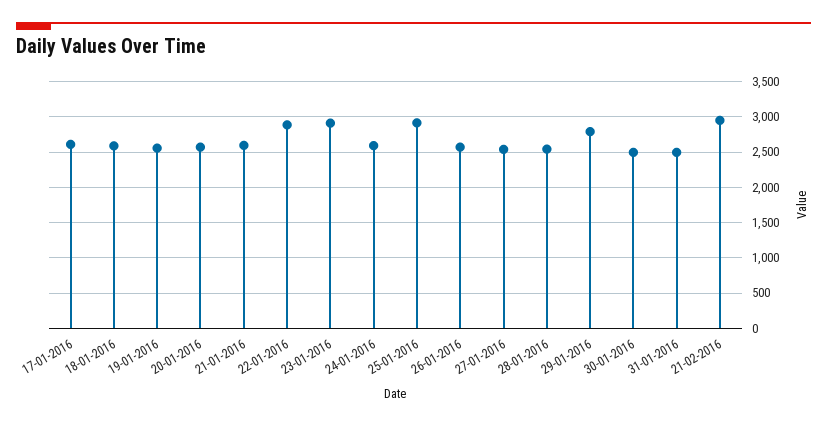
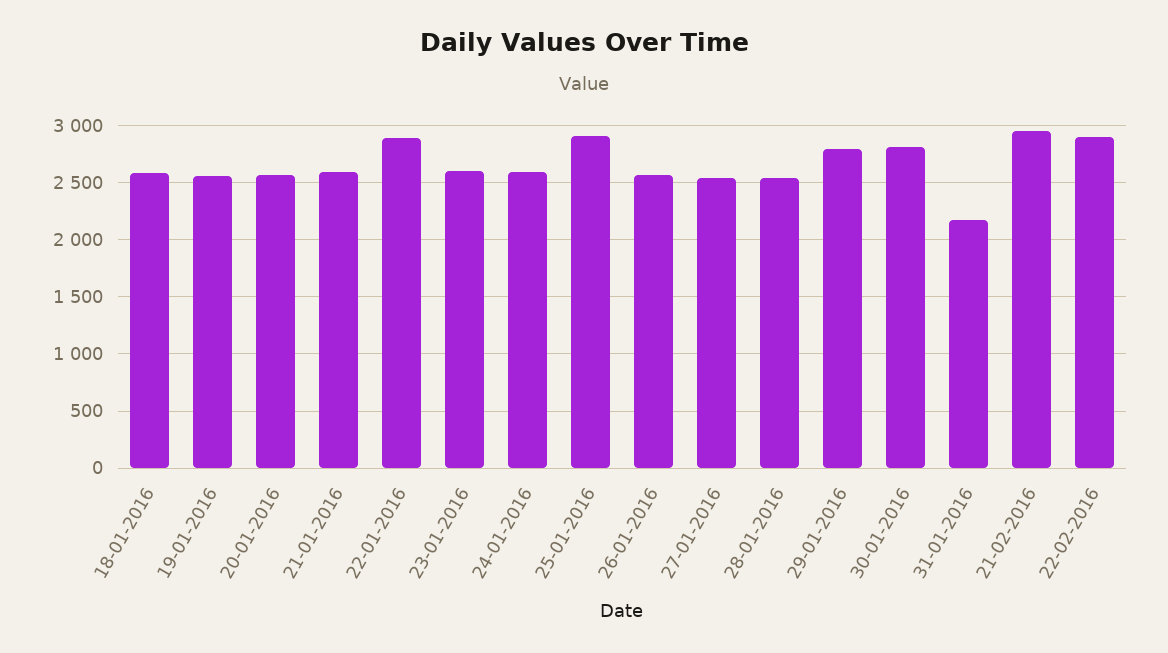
17-01-2016: 2600 -> none
23-01-2016: 2900 -> 2600
30-01-2016: 2500 -> 2800
31-01-2016: 2500 -> 2200
22-02-2016: none -> 2900

